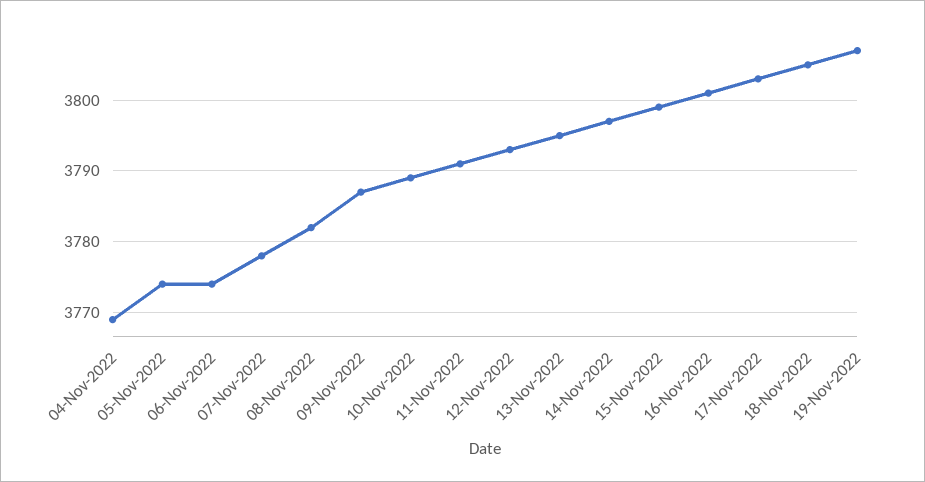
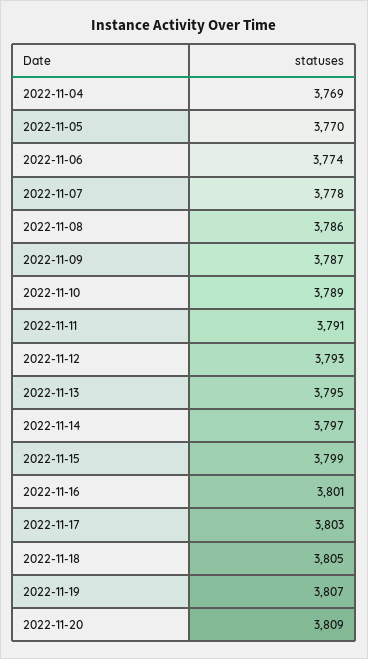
05-Nov-2022: 3774 -> 3770
08-Nov-2022: 3782 -> 3786
2022-11-20: none -> 3809

